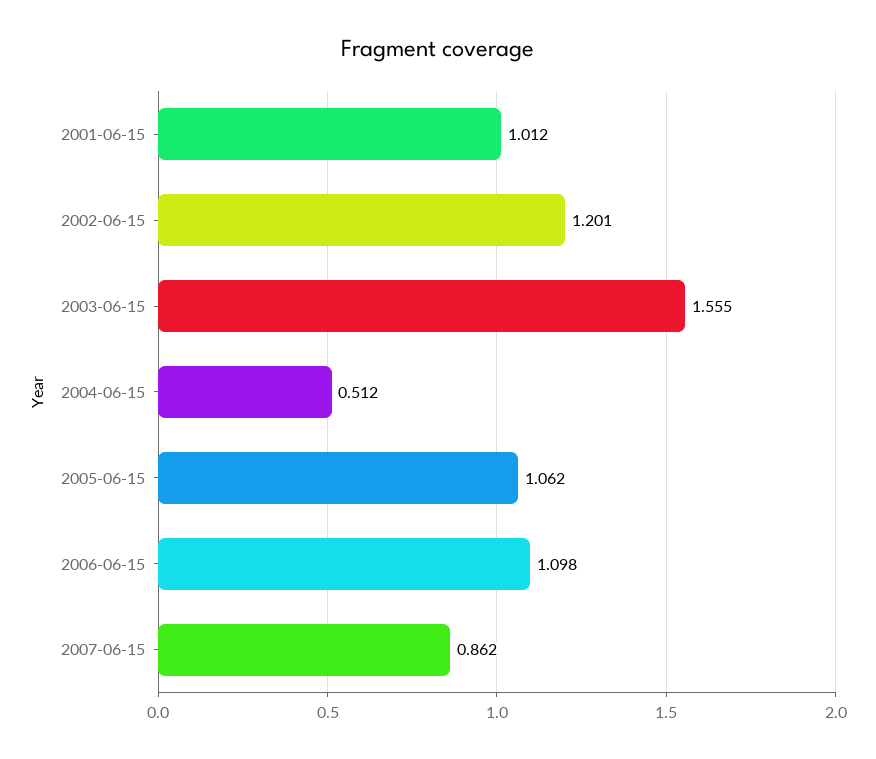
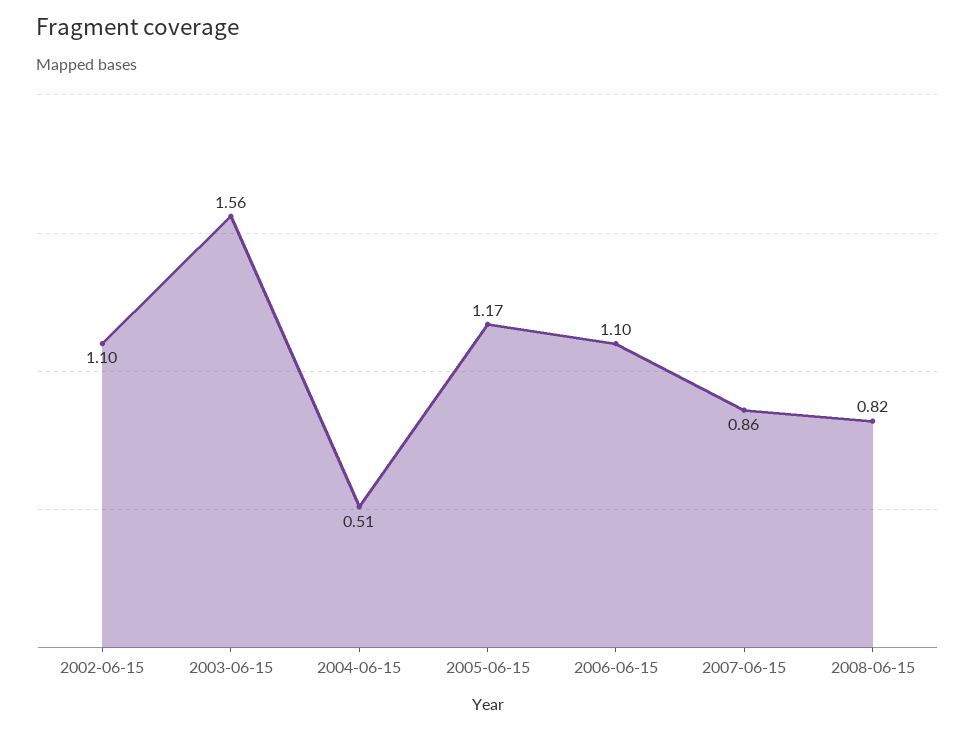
2001-06-15: 1.012 -> none
2002-06-15: 1.201 -> 1.1
2005-06-15: 1.062 -> 1.17
2008-06-15: none -> 0.82

